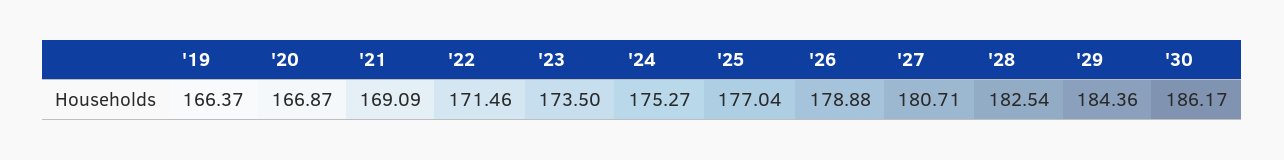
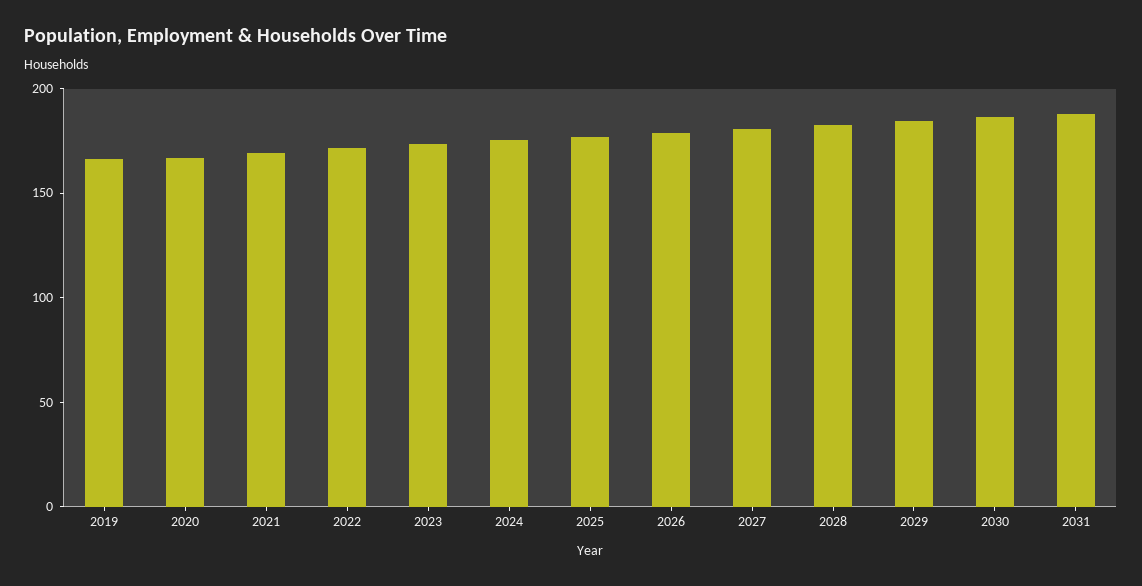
2031: none -> 190

